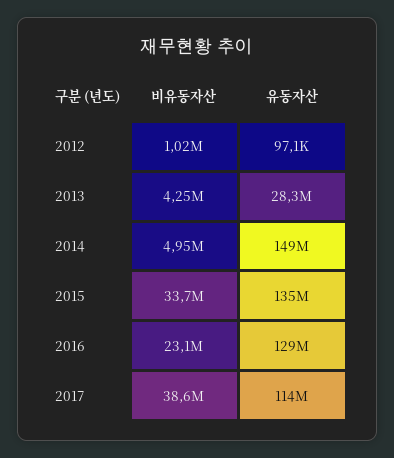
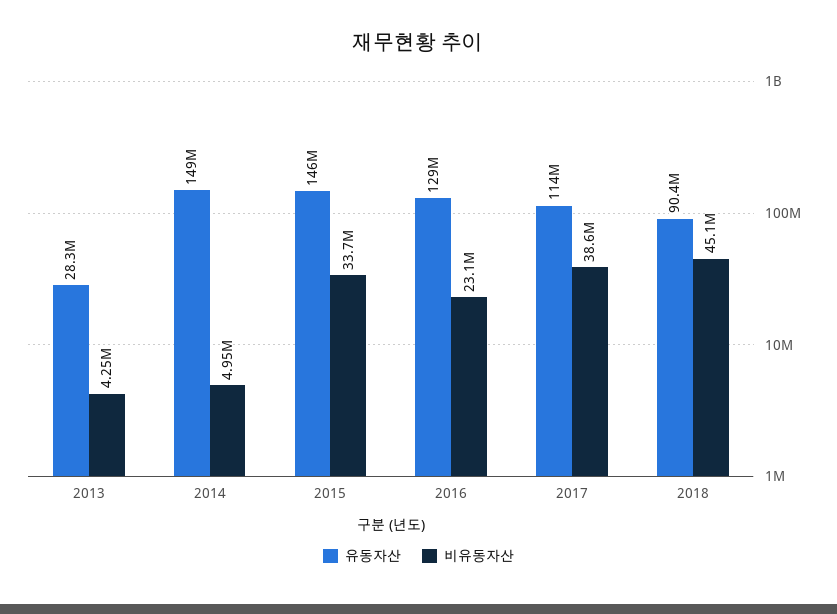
비유동자산, 2012: 1020000 -> none
유동자산, 2012: 97100 -> none
유동자산, 2015: 135000000 -> 146000000
유동자산, 2018: none -> 90400000
비유동자산, 2018: none -> 45100000

